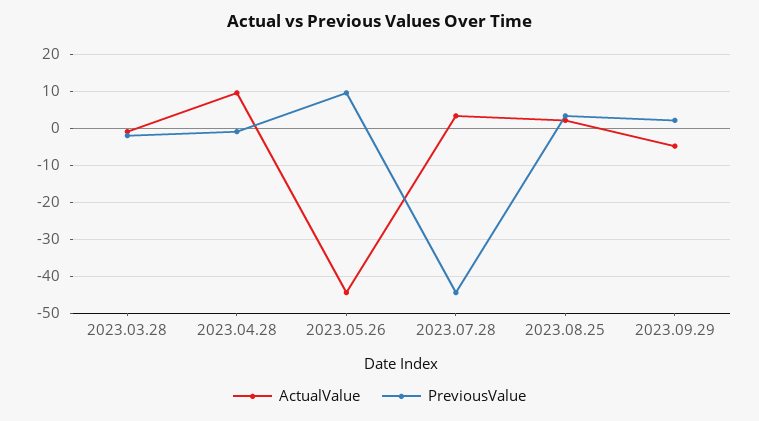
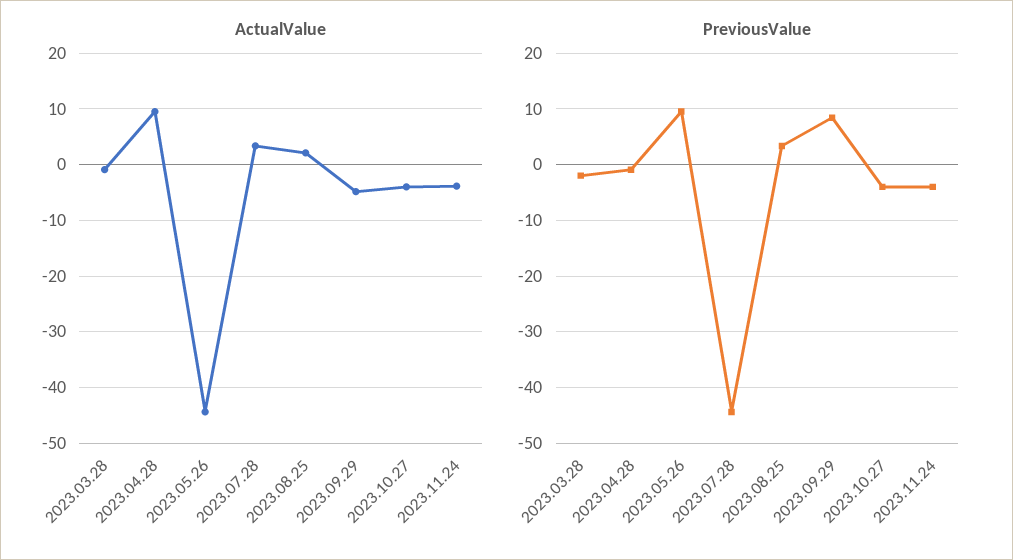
PreviousValue, 2023.09.29: 2 -> 8
ActualValue, 2023.10.27: none -> -4
ActualValue, 2023.11.24: none -> -4
PreviousValue, 2023.10.27: none -> -4
PreviousValue, 2023.11.24: none -> -4

